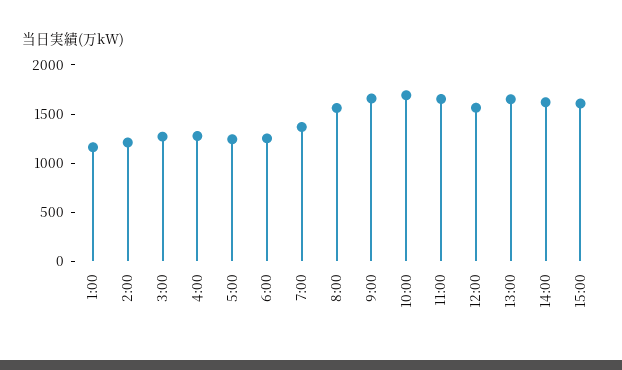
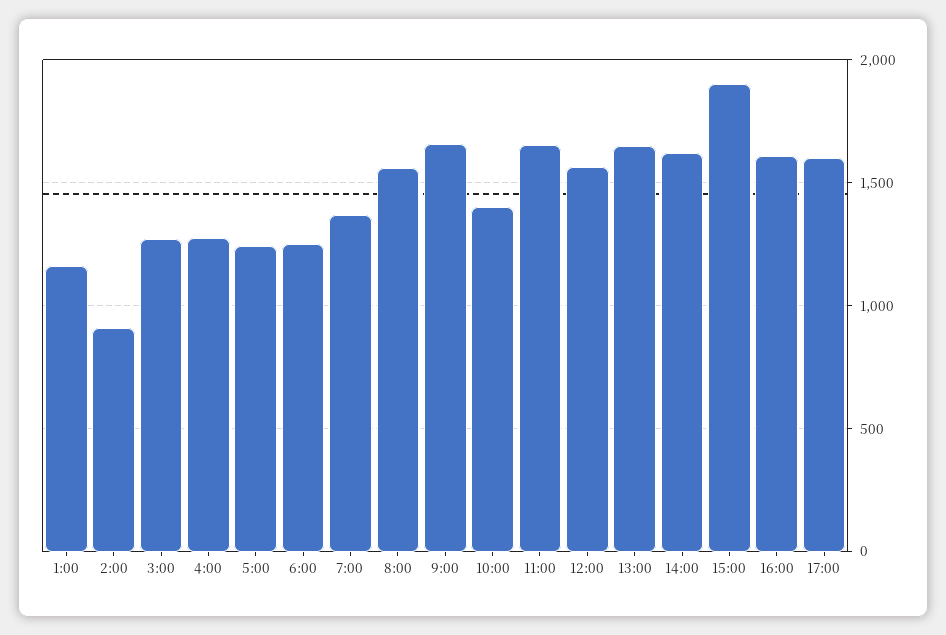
2:00: 1200 -> 900
10:00: 1700 -> 1400
15:00: 1600 -> 1900
16:00: none -> 1600
17:00: none -> 1600

